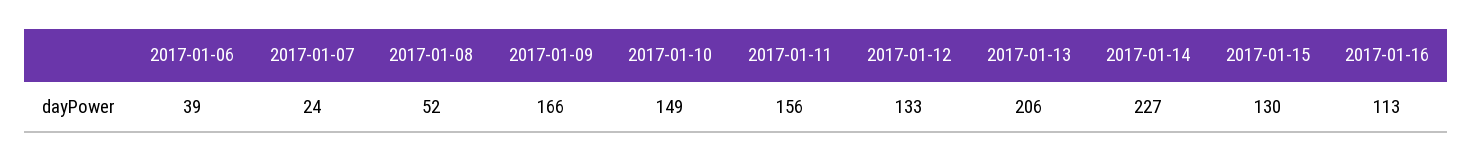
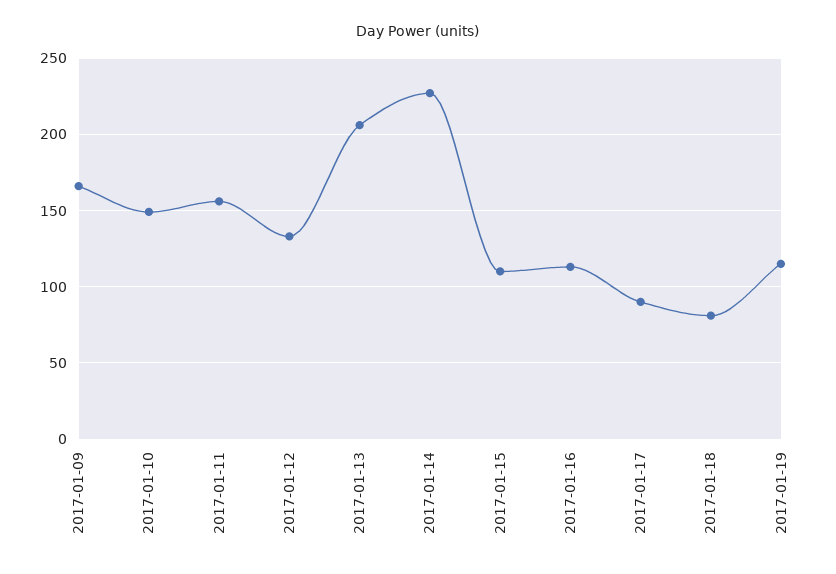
2017-01-06: 39 -> none
2017-01-07: 24 -> none
2017-01-08: 52 -> none
2017-01-15: 130 -> 110
2017-01-17: none -> 90
2017-01-18: none -> 80
2017-01-19: none -> 115

